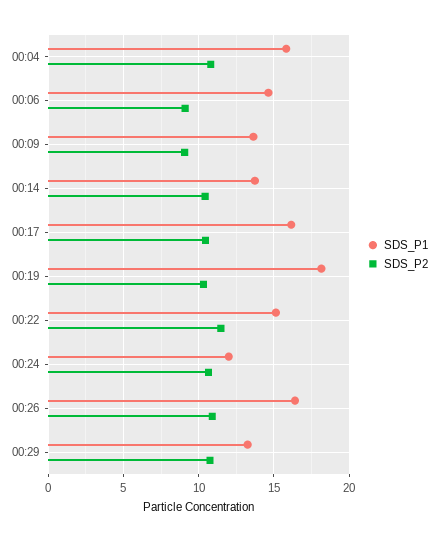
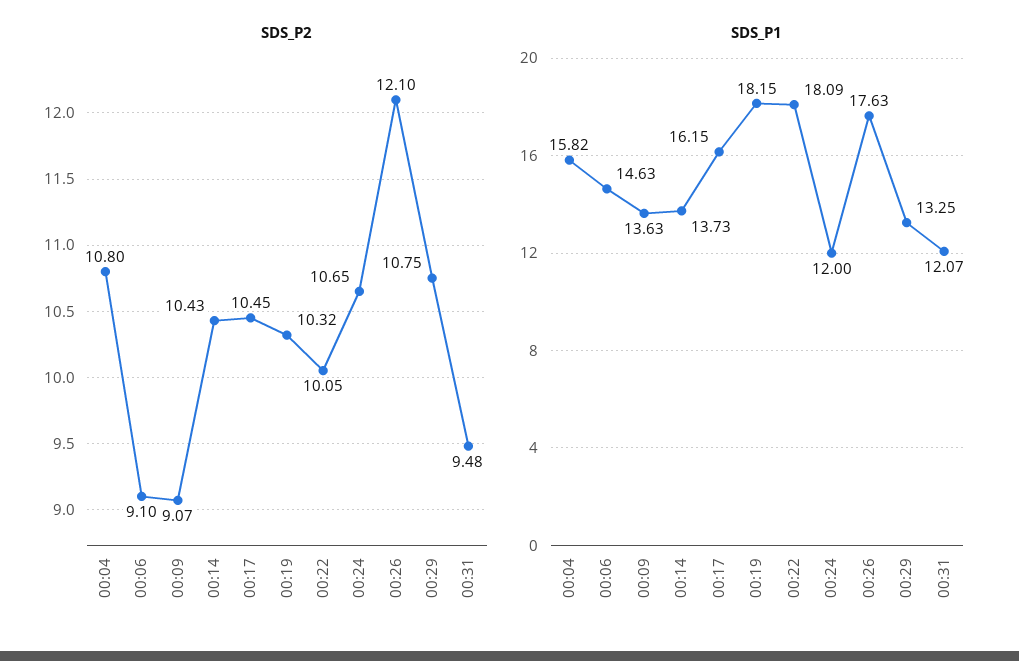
SDS_P1, 00:22: 15 -> 18.09
SDS_P2, 00:22: 11.5 -> 10.05
SDS_P1, 00:26: 16.5 -> 17.63
SDS_P2, 00:26: 11 -> 12.1
SDS_P2, 00:31: none -> 9.48
SDS_P1, 00:31: none -> 12.07

